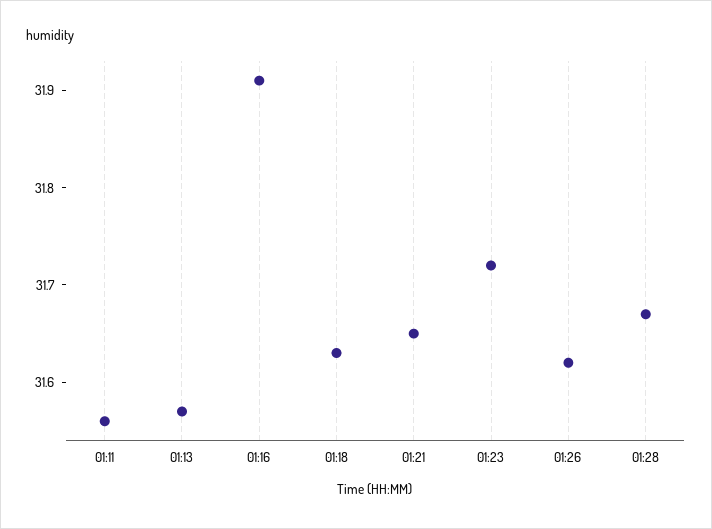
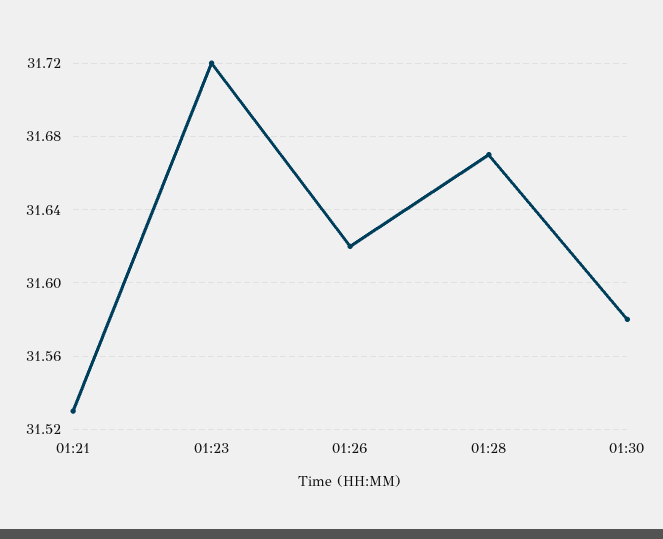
01:11: 31.56 -> none
01:13: 31.57 -> none
01:16: 31.91 -> none
01:18: 31.63 -> none
01:21: 31.65 -> 31.53
01:30: none -> 31.58

